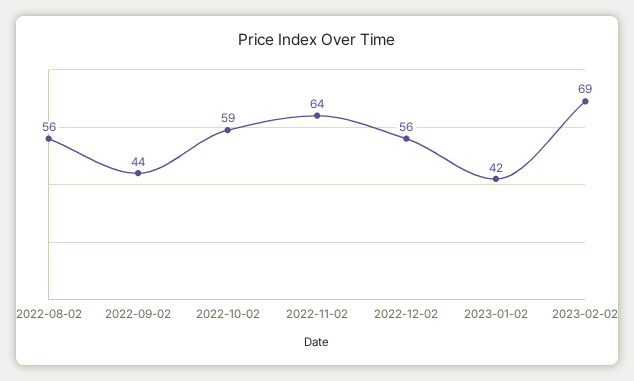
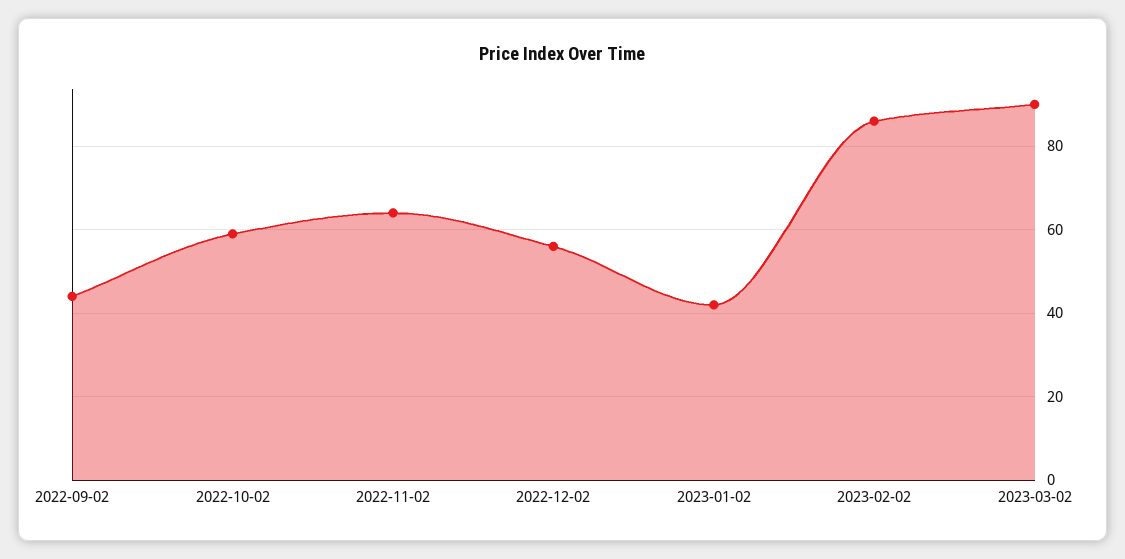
2022-08-02: 56 -> none
2023-02-02: 69 -> 85
2023-03-02: none -> 90

